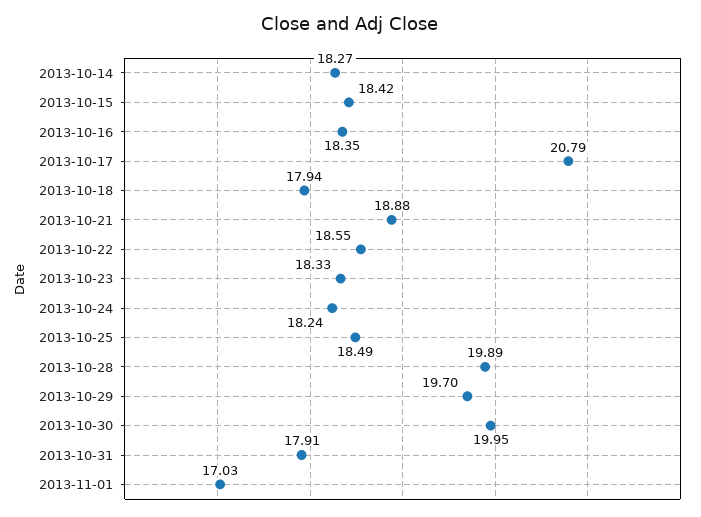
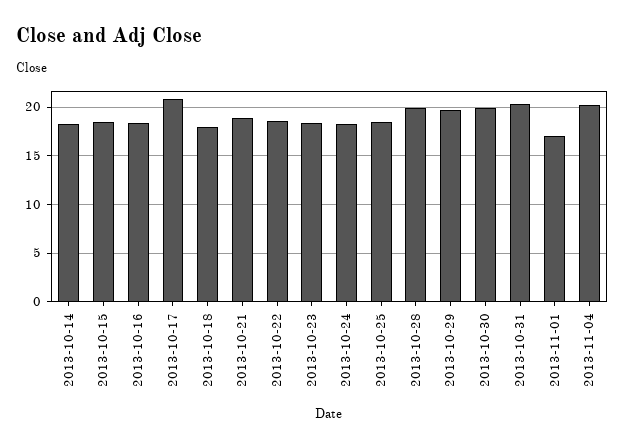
2013-10-31: 17.91 -> 20
2013-11-04: none -> 20

